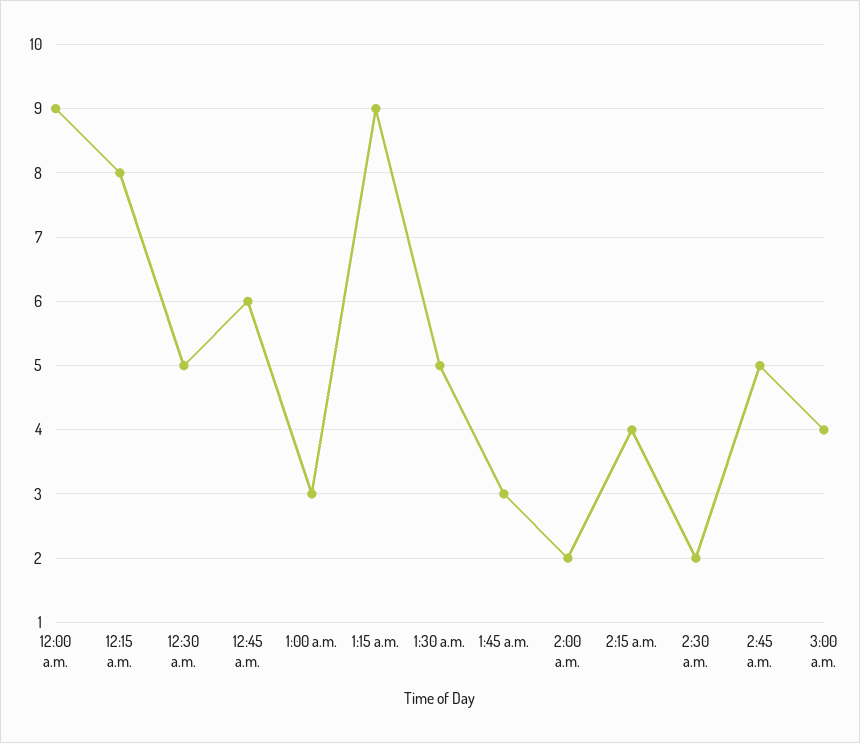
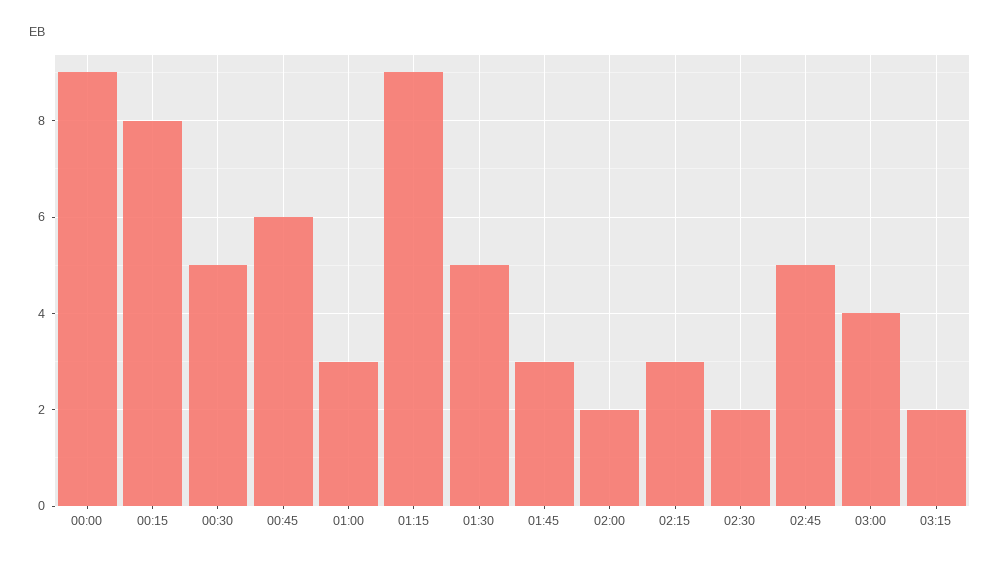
2:15 a.m.: 4 -> 3
03:15: none -> 2

